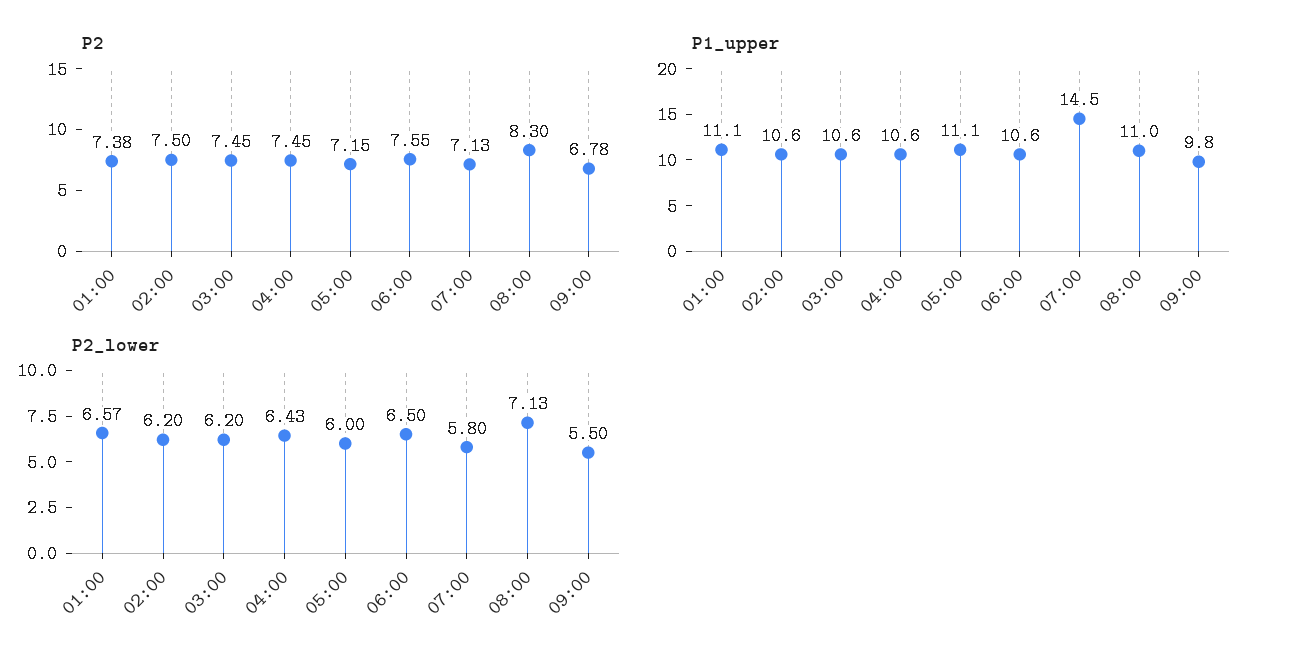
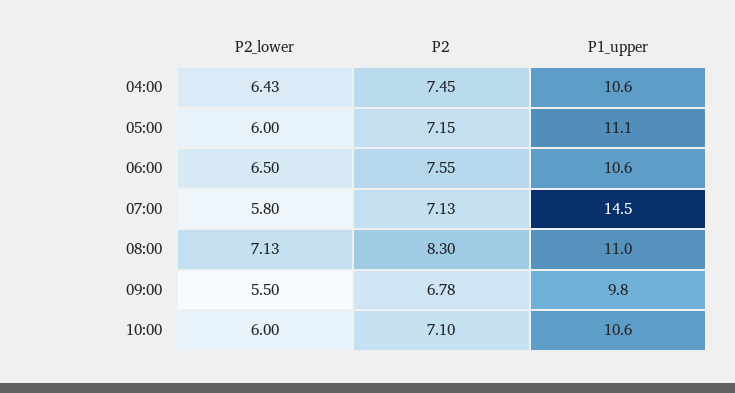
P2, 01:00: 7.38 -> none
P2, 02:00: 7.5 -> none
P2, 03:00: 7.45 -> none
P1_upper, 01:00: 11.1 -> none
P1_upper, 02:00: 10.6 -> none
P1_upper, 03:00: 10.6 -> none
P2_lower, 01:00: 6.57 -> none
P2_lower, 02:00: 6.2 -> none
P2_lower, 03:00: 6.2 -> none
P2_lower, 10:00: none -> 6
P2, 10:00: none -> 7.1
P1_upper, 10:00: none -> 10.6

